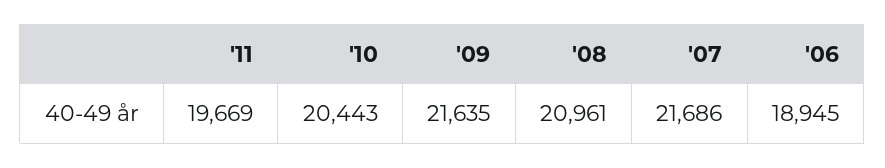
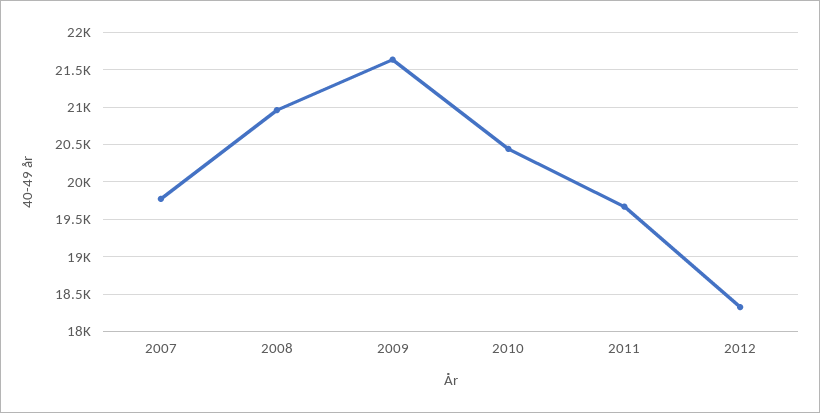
'07: 21686 -> 19800
'06: 18945 -> none
2012: none -> 18300

